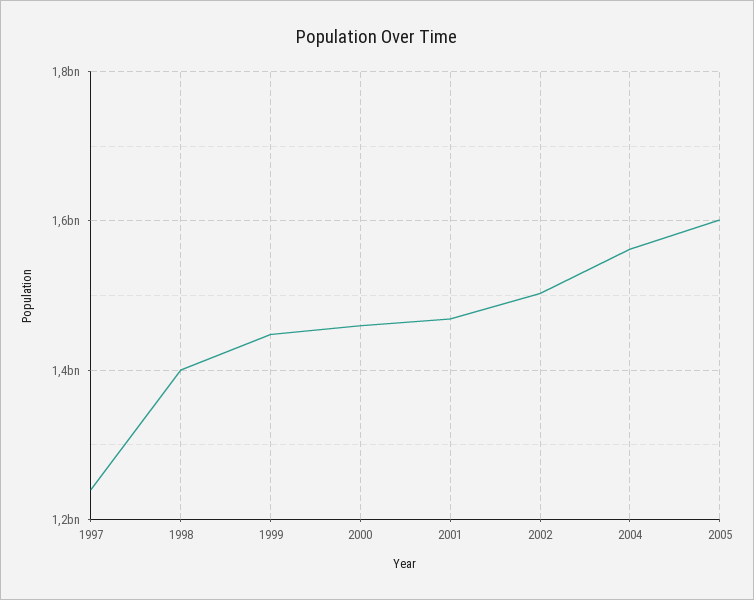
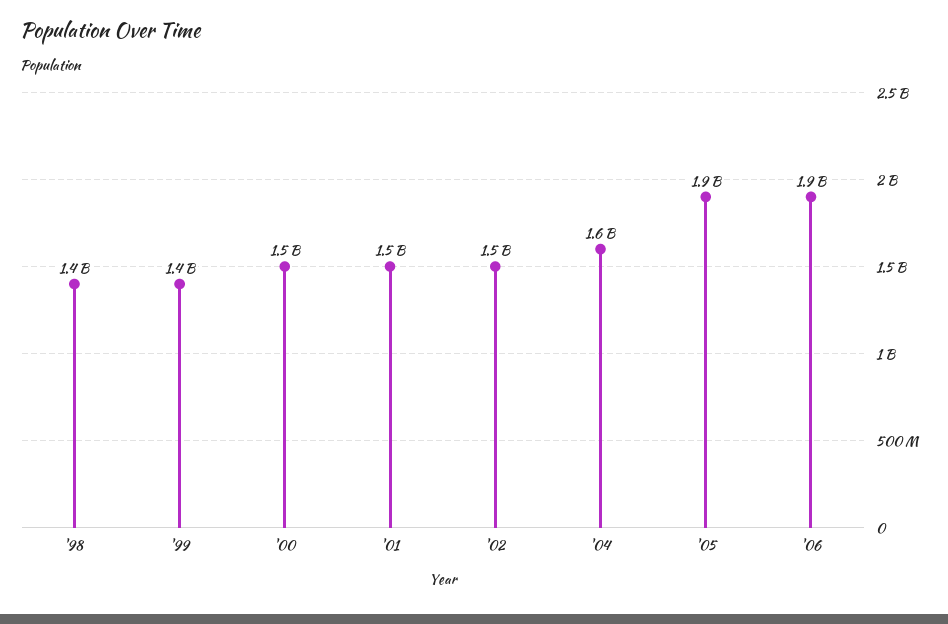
1997: 1240000000 -> none
2005: 1600000000 -> 1900000000
'06: none -> 1900000000

